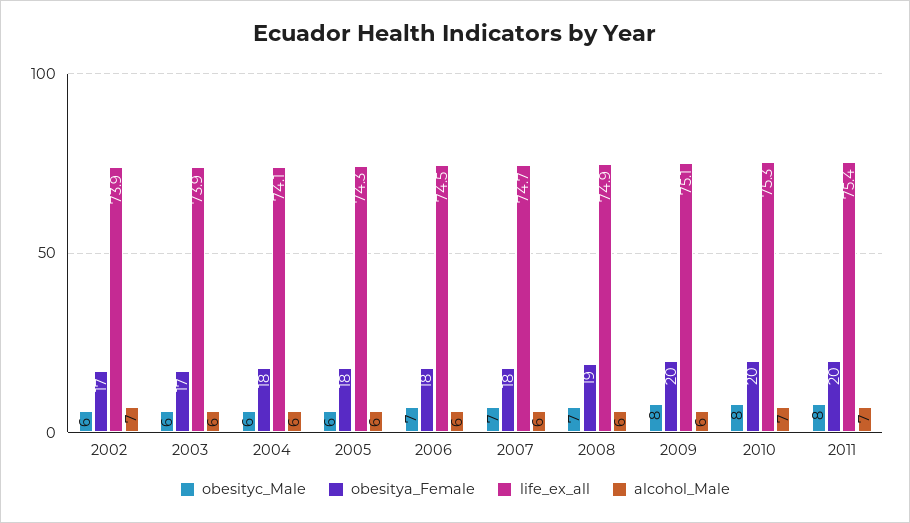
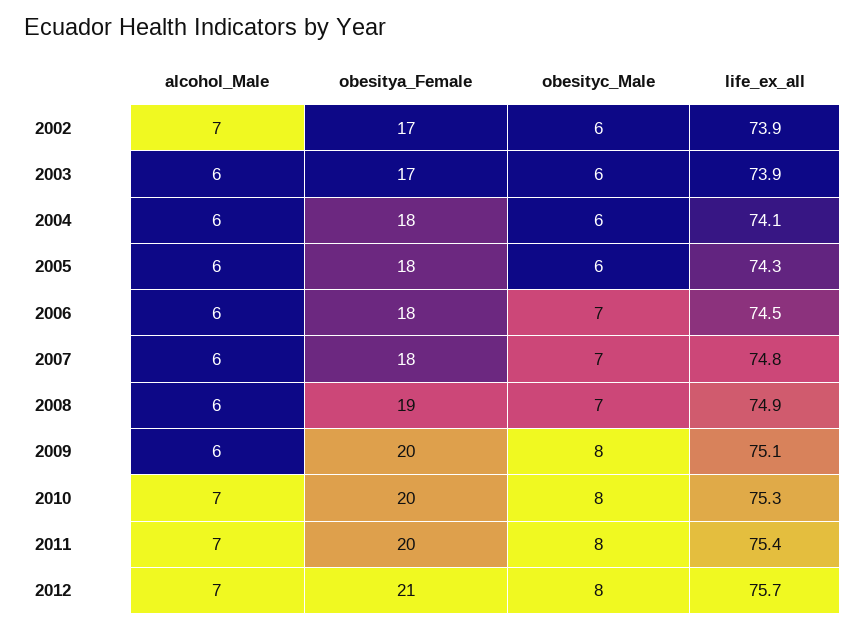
life_ex_all, 2007: 74.7 -> 74.8
alcohol_Male, 2012: none -> 7
obesitya_Female, 2012: none -> 21
obesityc_Male, 2012: none -> 8
life_ex_all, 2012: none -> 75.7

